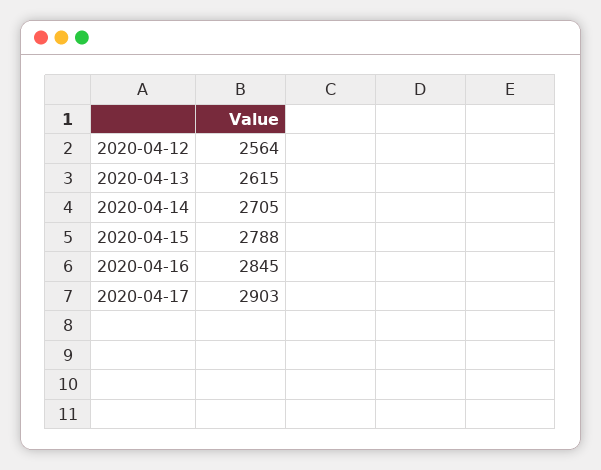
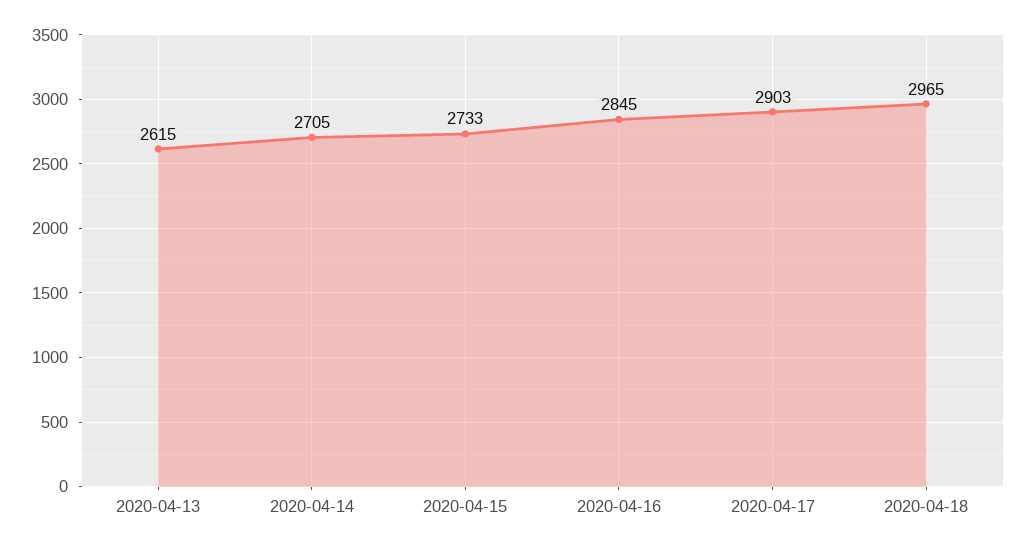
2020-04-12: 2564 -> none
2020-04-15: 2788 -> 2733
2020-04-18: none -> 2965

